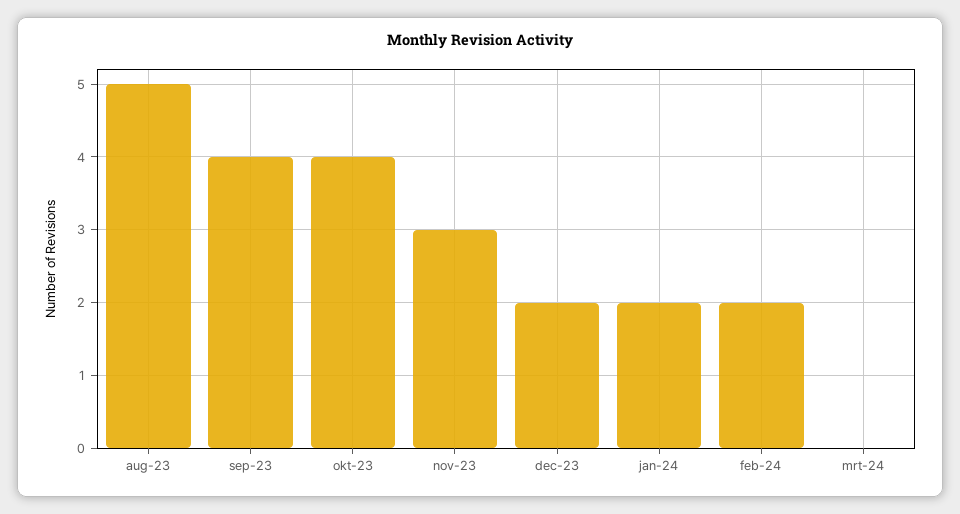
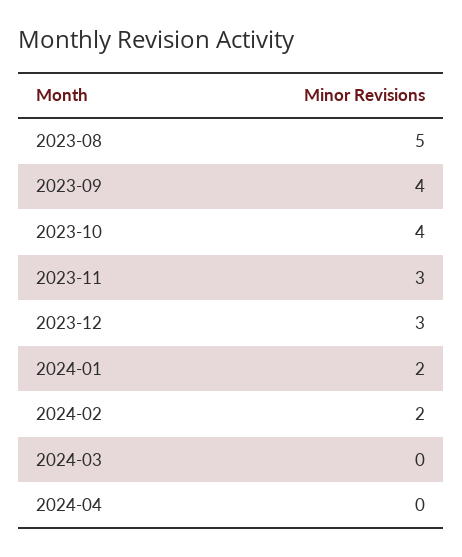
dec-23: 2 -> 3
2024-04: none -> 0

